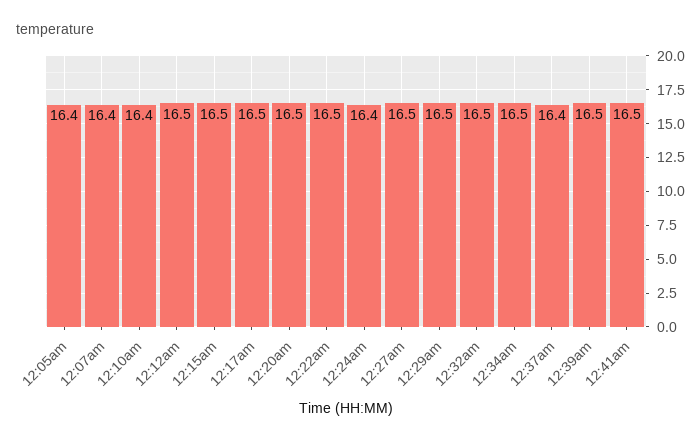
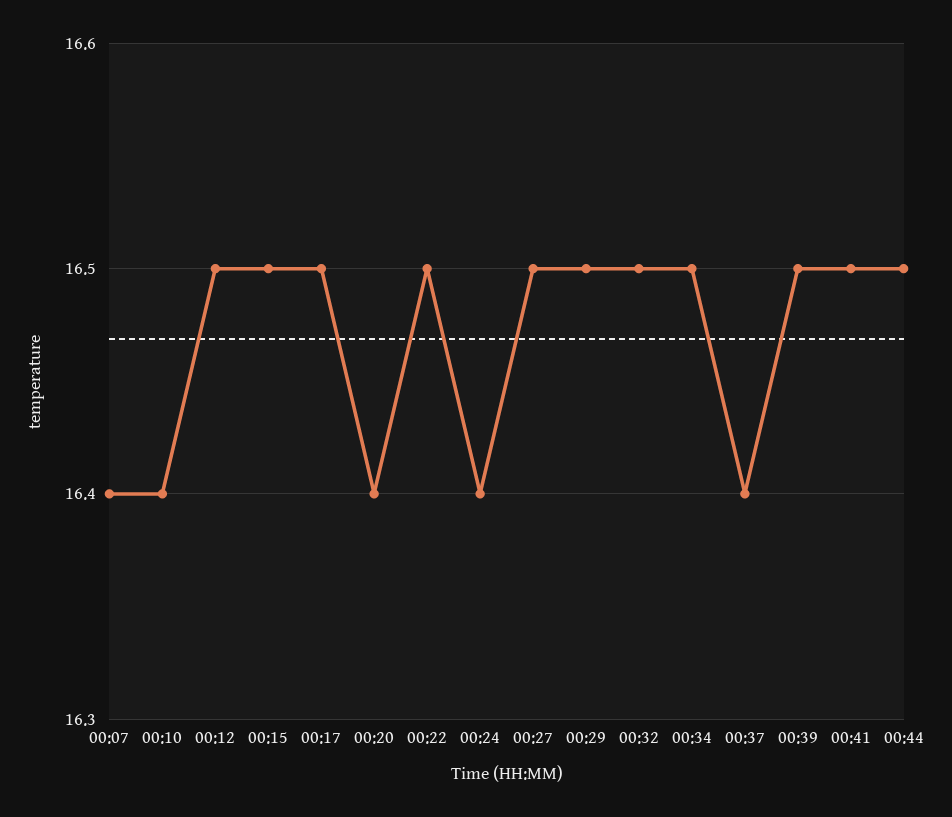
12:05am: 16.4 -> none
12:20am: 16.5 -> 16.4
00:44: none -> 16.5

